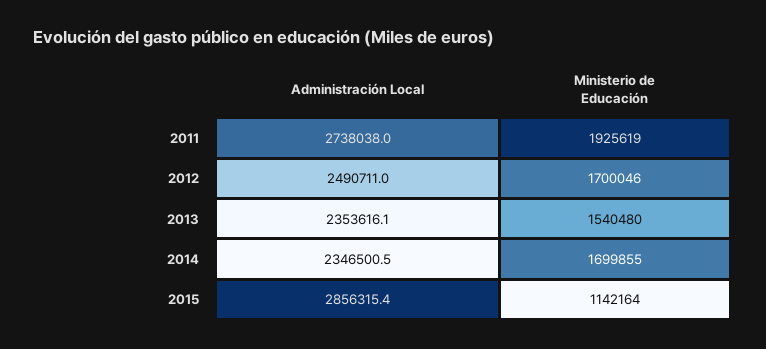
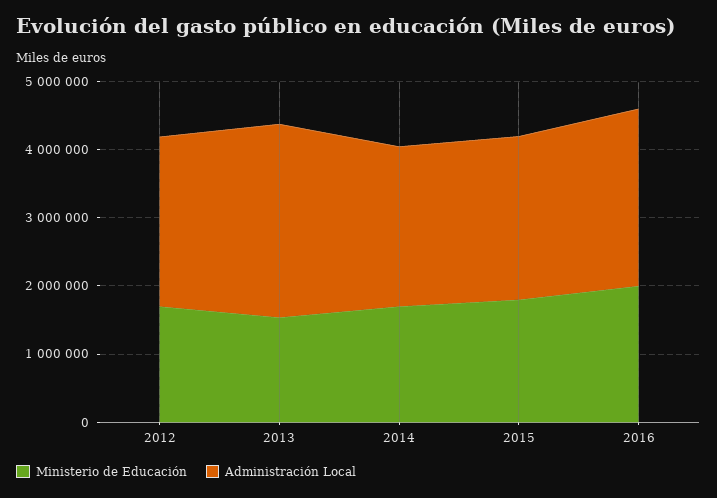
Administración Local, 2011: 2738038 -> none
Ministerio de Educación, 2011: 1925619 -> none
Administración Local, 2013: 2353616.1 -> 2800000
Administración Local, 2015: 2856315.4 -> 2400000
Ministerio de Educación, 2015: 1142164 -> 1800000
Ministerio de Educación, 2016: none -> 2000000
Administración Local, 2016: none -> 2600000

